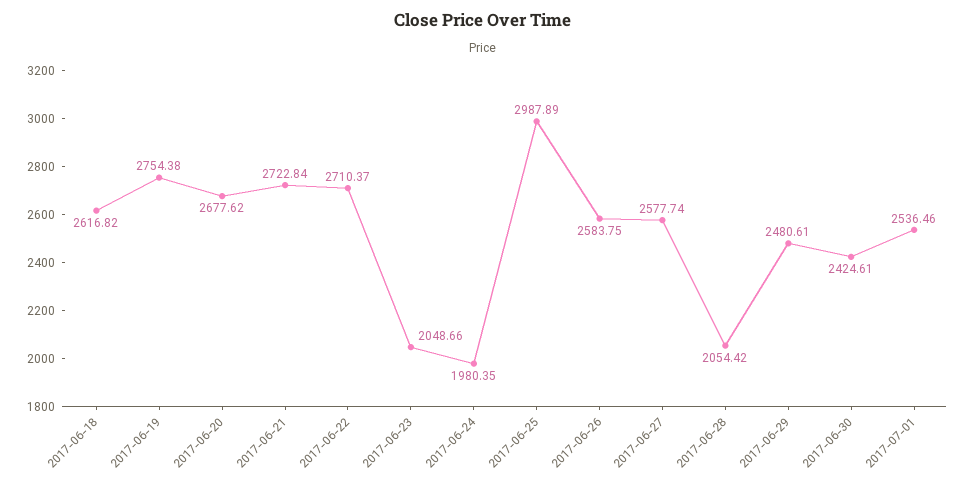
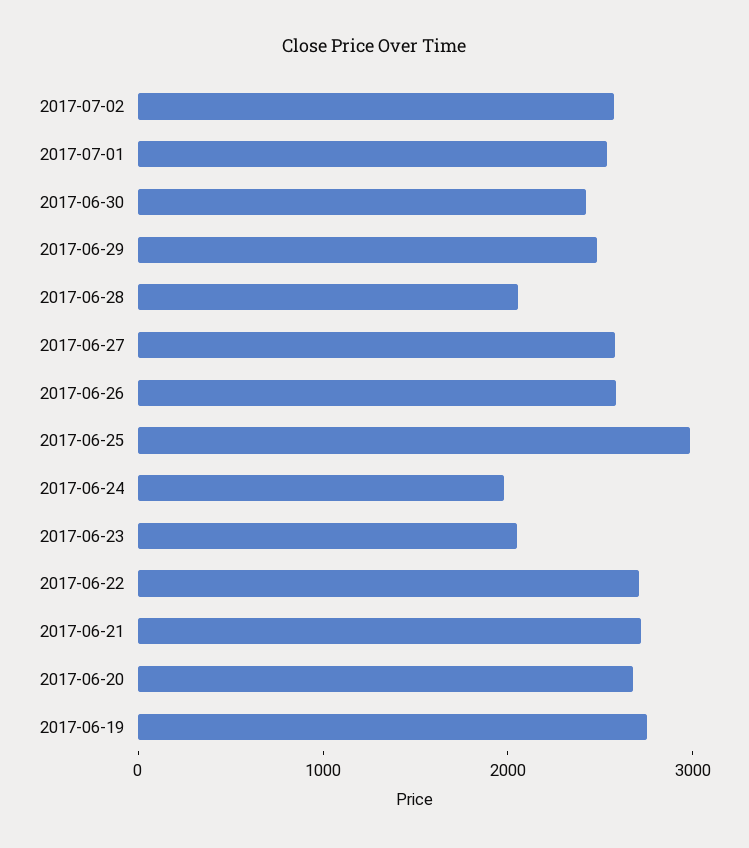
2017-06-18: 2616.82 -> none
2017-07-02: none -> 2600

